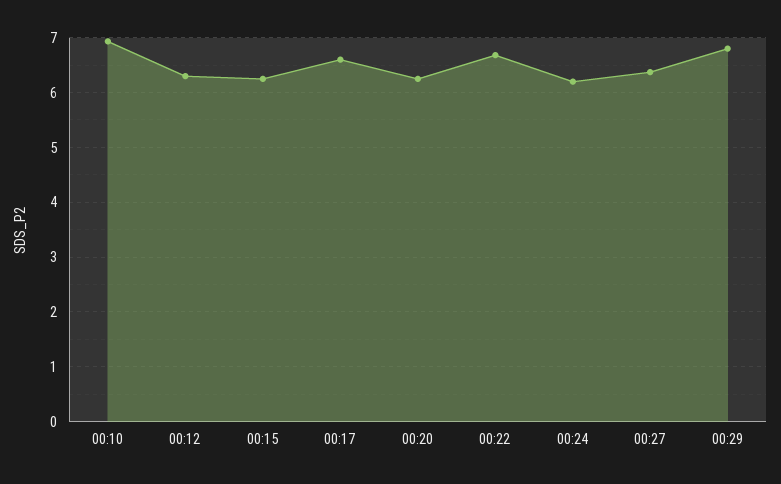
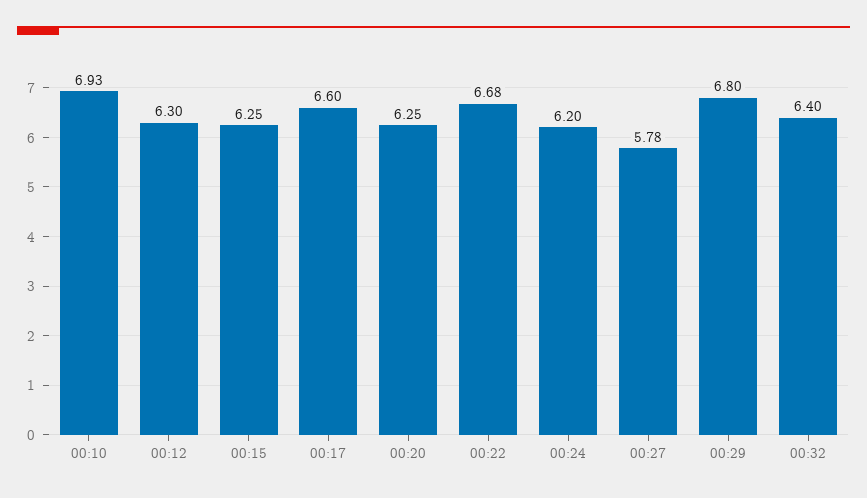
00:27: 6.4 -> 5.78
00:32: none -> 6.4

